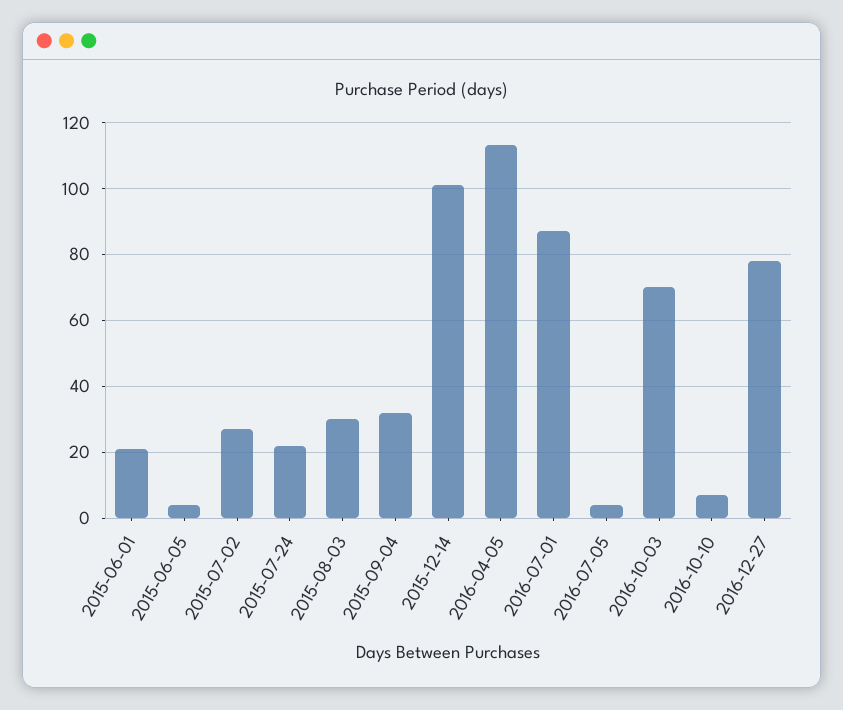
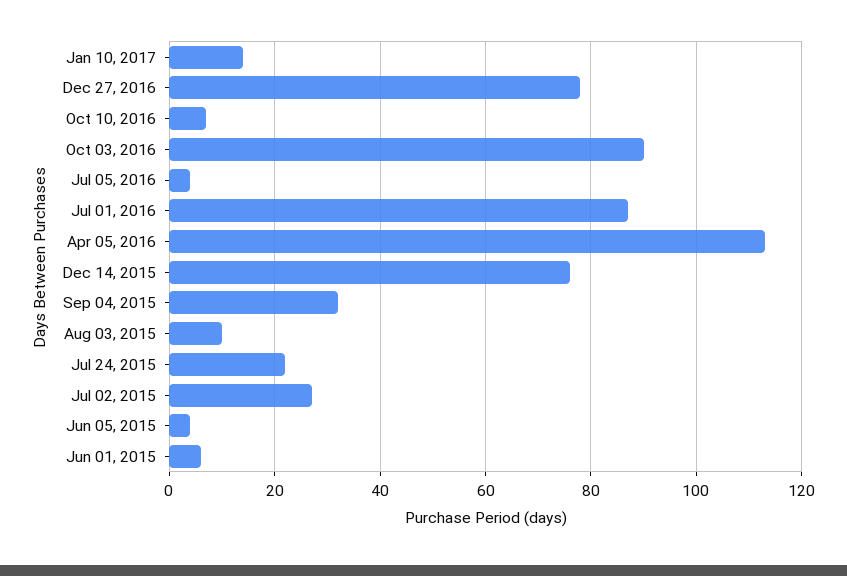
2015-06-01: 20 -> 5
2015-08-03: 30 -> 10
2015-12-14: 100 -> 75
2016-10-03: 70 -> 90
Jan 10, 2017: none -> 15

